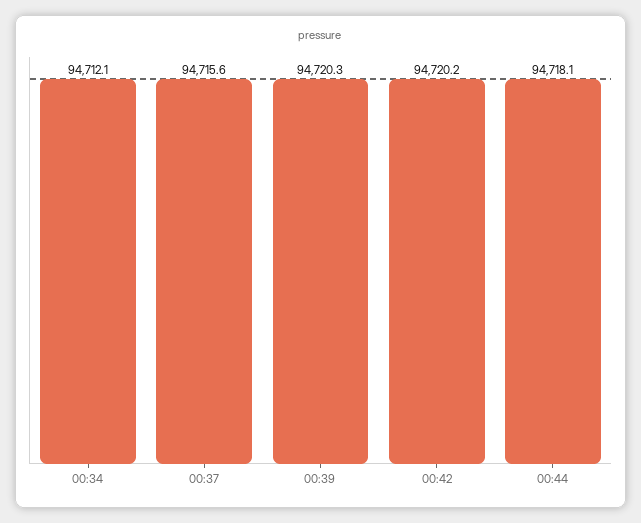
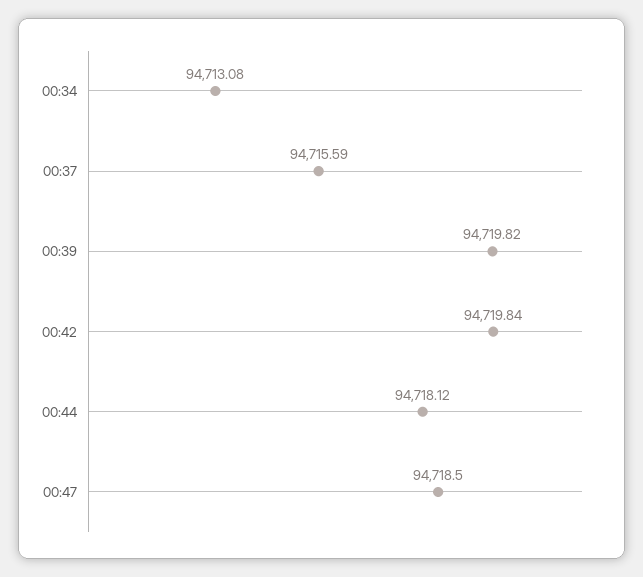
00:34: 94712.1 -> 94713.08
00:39: 94720.3 -> 94719.82
00:42: 94720.2 -> 94719.84
00:47: none -> 94718.5

